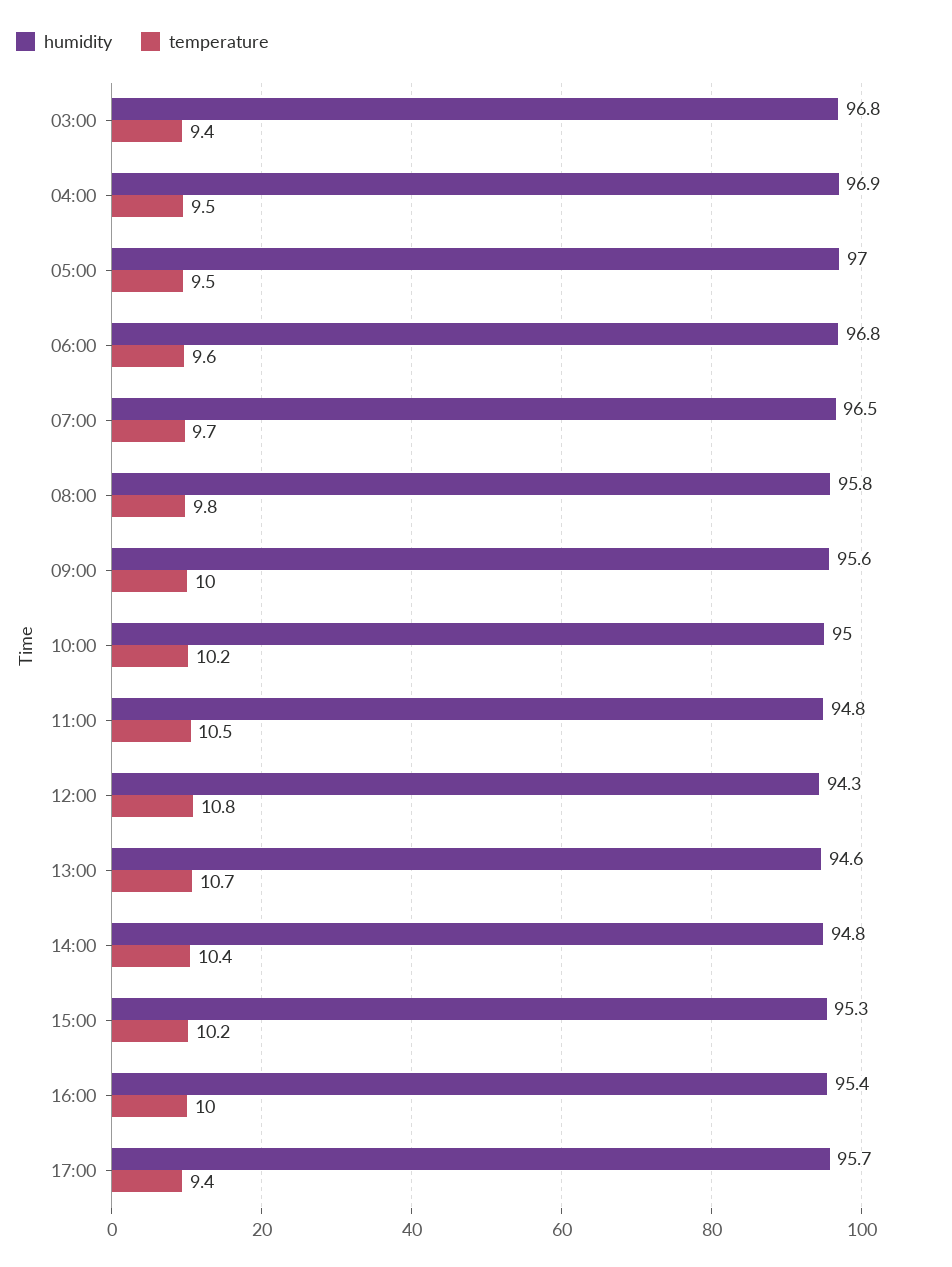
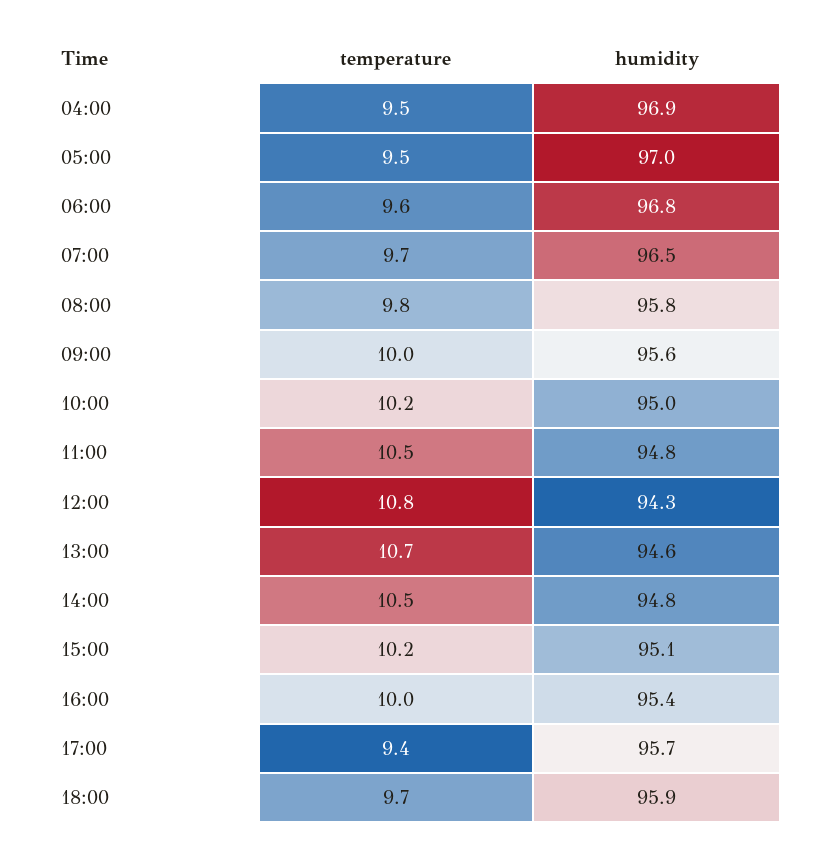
humidity, 03:00: 96.8 -> none
temperature, 03:00: 9.4 -> none
temperature, 14:00: 10.4 -> 10.5
humidity, 15:00: 95.3 -> 95.1
temperature, 18:00: none -> 9.7
humidity, 18:00: none -> 95.9

